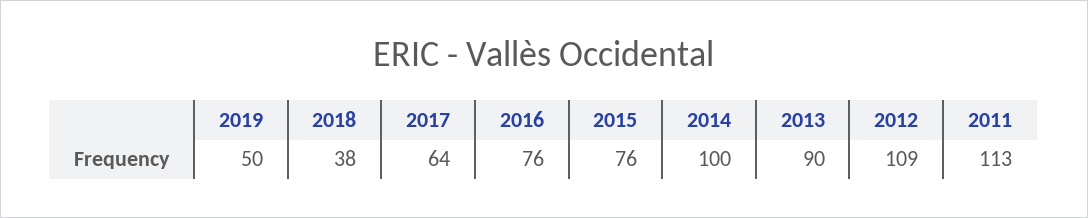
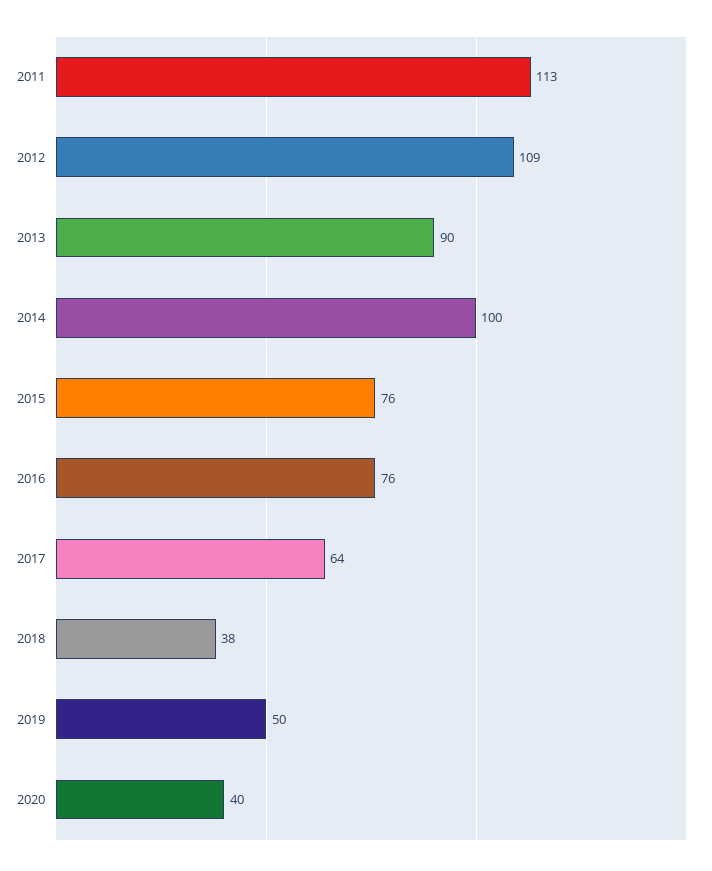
2020: none -> 40

